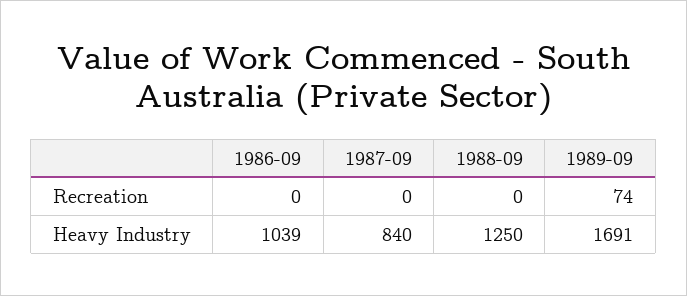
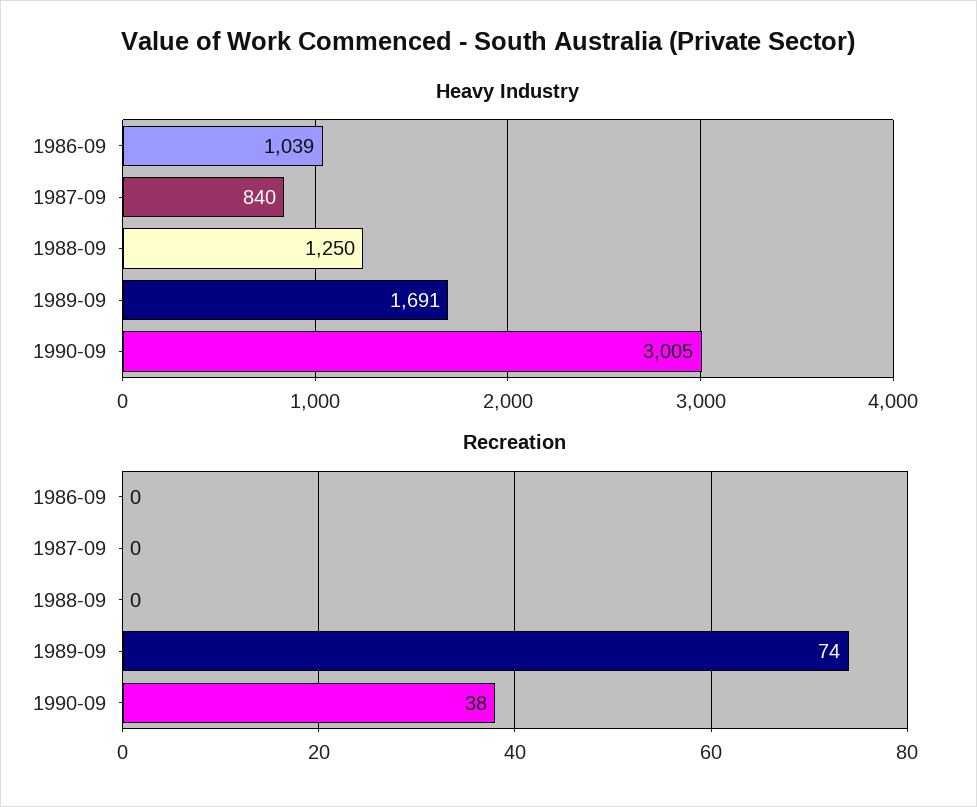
Heavy Industry, 1990-09: none -> 3005
Recreation, 1990-09: none -> 38

